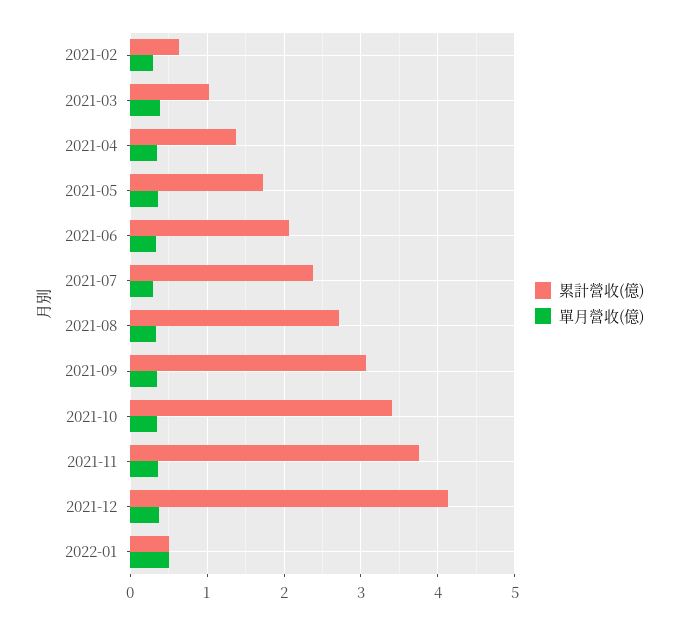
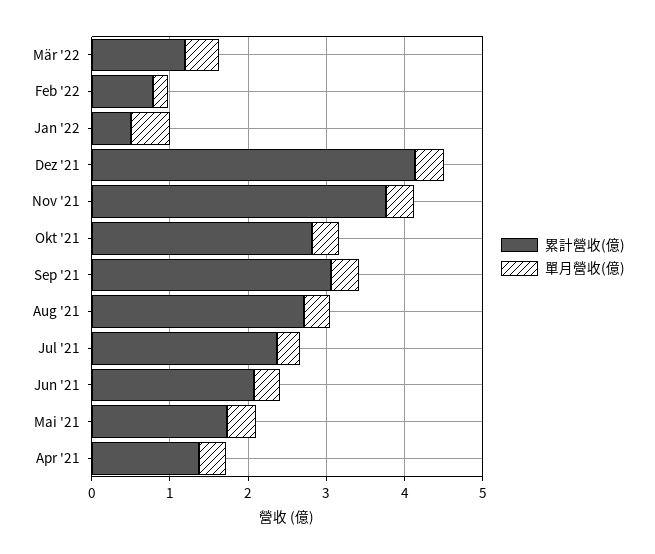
累計營收(億), 2021-02: 0.6 -> none
單月營收(億), 2021-02: 0.3 -> none
累計營收(億), 2021-03: 1 -> none
單月營收(億), 2021-03: 0.4 -> none
累計營收(億), 2021-10: 3.4 -> 2.8
累計營收(億), Mär '22: none -> 1.2
單月營收(億), Mär '22: none -> 0.4
累計營收(億), Feb '22: none -> 0.8
單月營收(億), Feb '22: none -> 0.2

